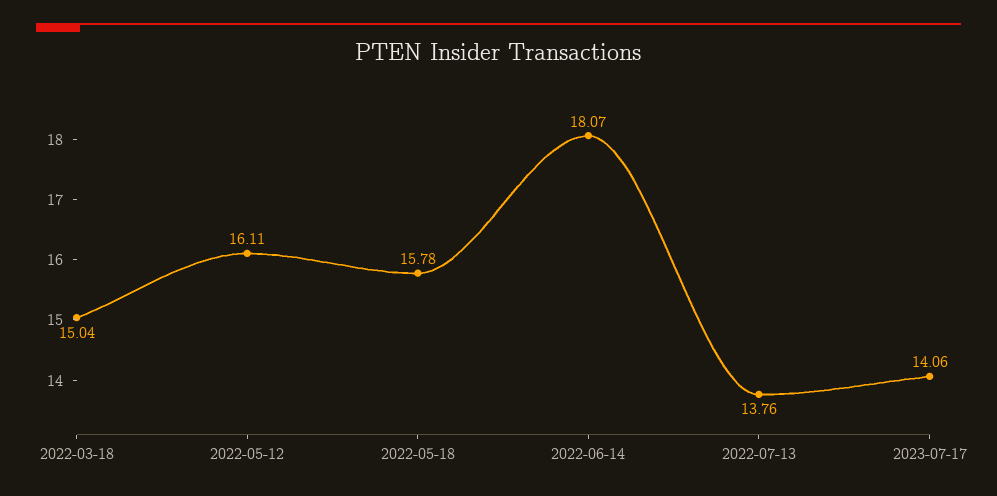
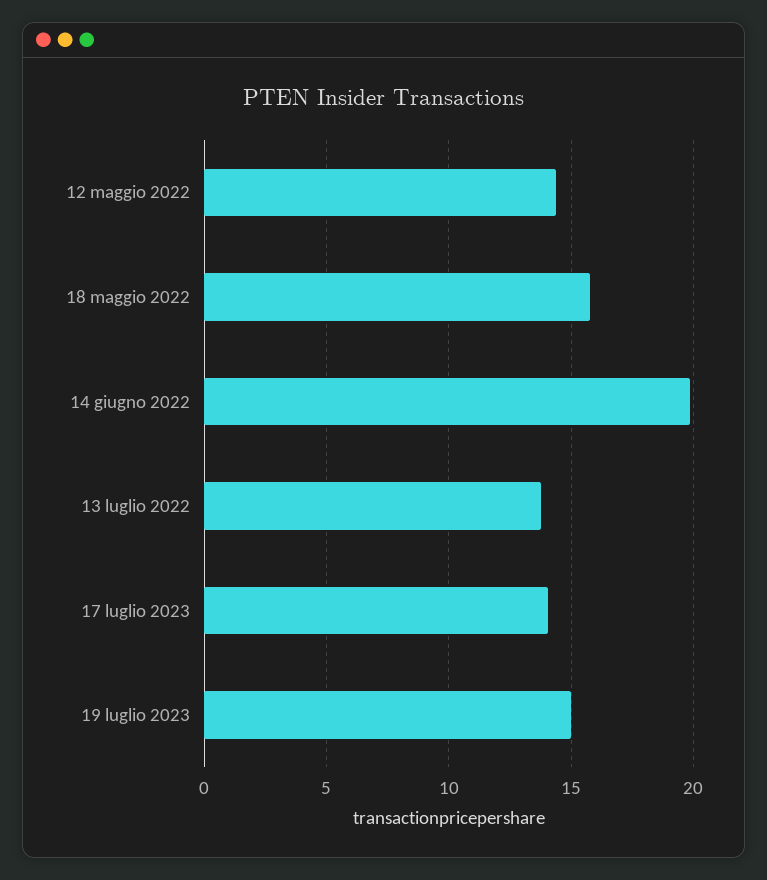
2022-03-18: 15.04 -> none
2022-05-12: 16.11 -> 14.5
2022-06-14: 18.07 -> 20
19 luglio 2023: none -> 15

